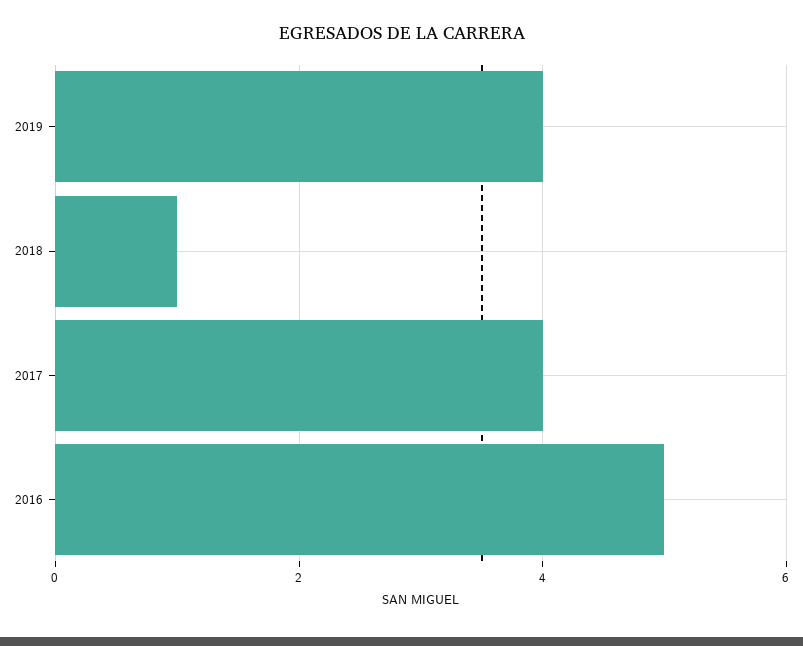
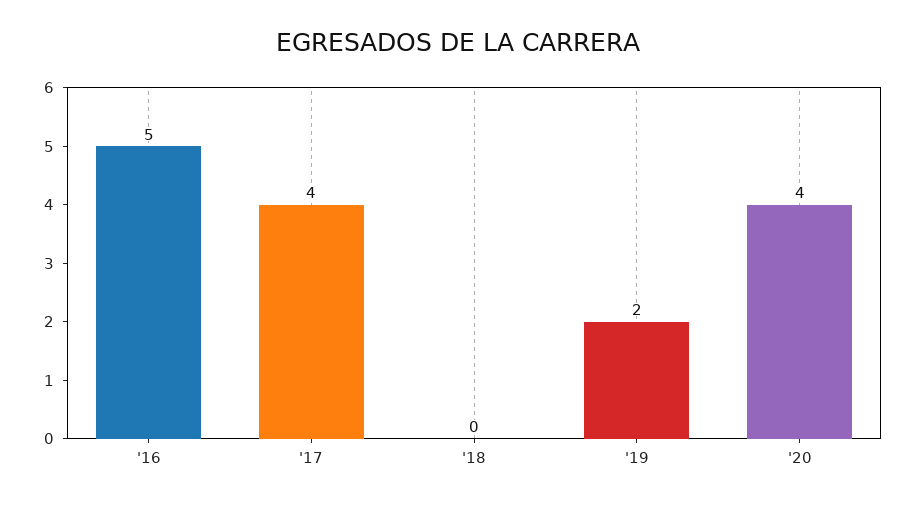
2019: 4 -> 2
2018: 1 -> 0
'20: none -> 4

